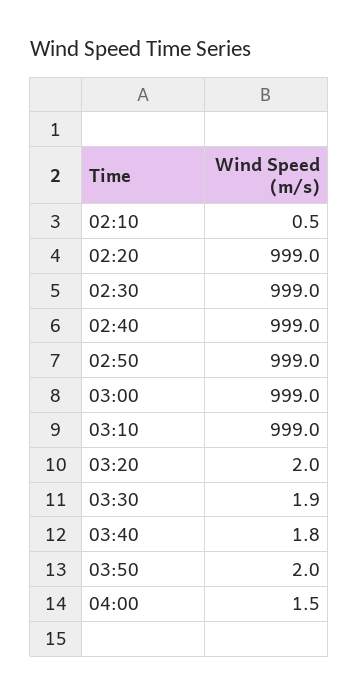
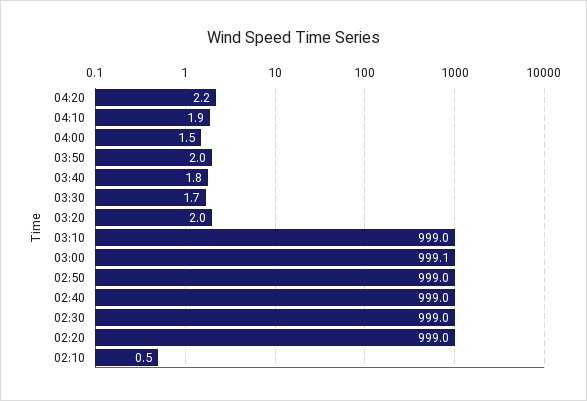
03:00: 999 -> 999.1
03:30: 1.9 -> 1.7
04:20: none -> 2.2
04:10: none -> 1.9

